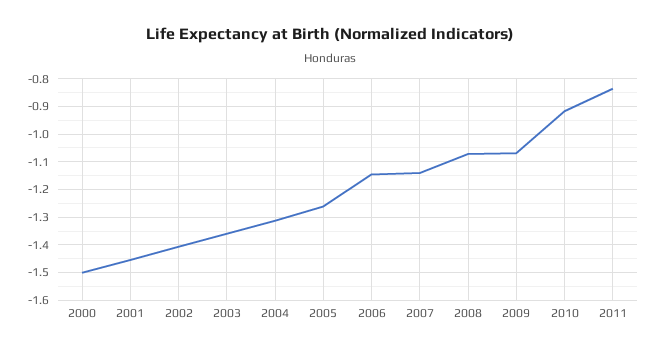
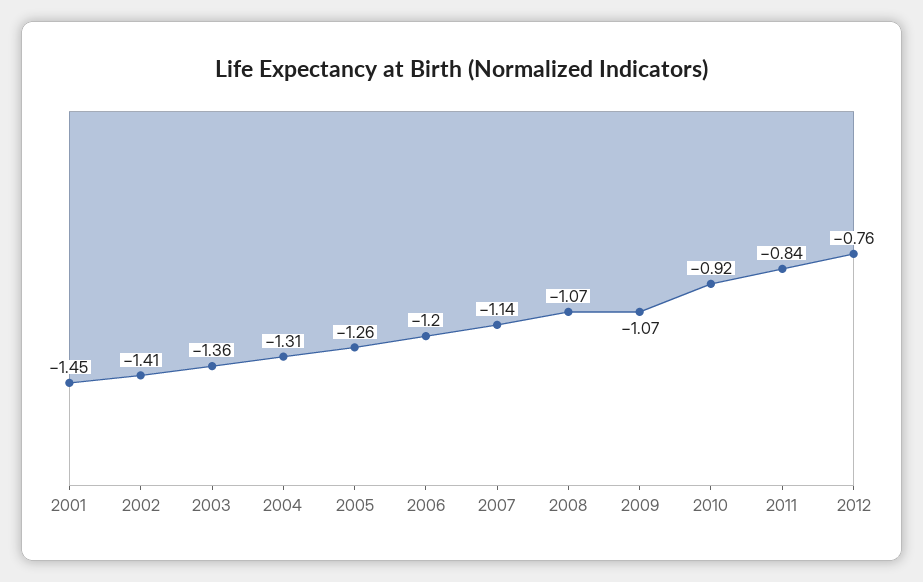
2000: -1.5 -> none
2006: -1.15 -> -1.2
2012: none -> -0.76

